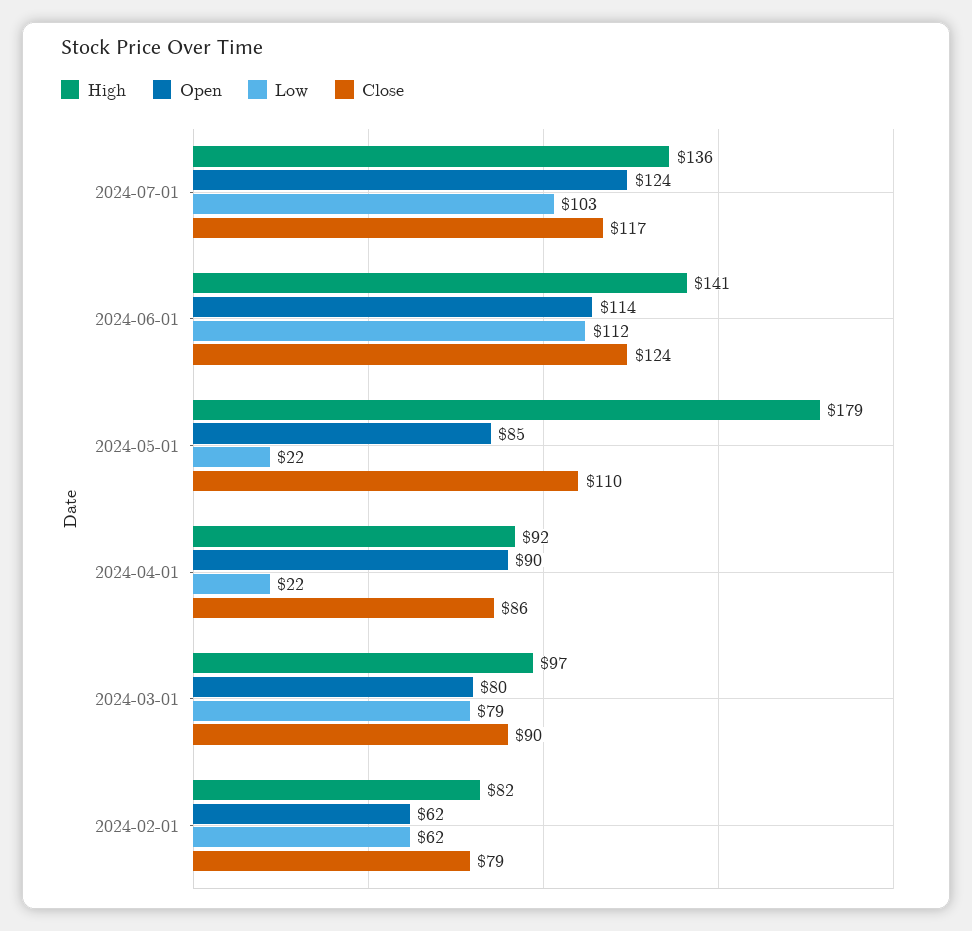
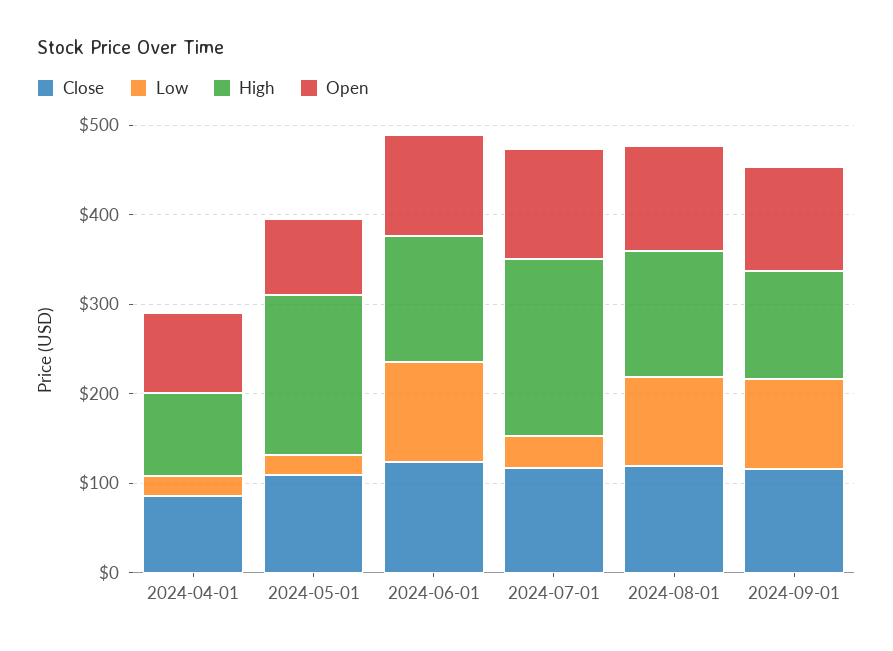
High, 2024-07-01: 136 -> 200
Low, 2024-07-01: 103 -> 40
High, 2024-03-01: 97 -> none
Open, 2024-03-01: 80 -> none
Low, 2024-03-01: 79 -> none
Close, 2024-03-01: 90 -> none
High, 2024-02-01: 82 -> none
Open, 2024-02-01: 62 -> none
Low, 2024-02-01: 62 -> none
Close, 2024-02-01: 79 -> none
Close, 2024-08-01: none -> 120
Low, 2024-08-01: none -> 100
High, 2024-08-01: none -> 140
Open, 2024-08-01: none -> 120
Close, 2024-09-01: none -> 120
Low, 2024-09-01: none -> 100
High, 2024-09-01: none -> 120
Open, 2024-09-01: none -> 120

